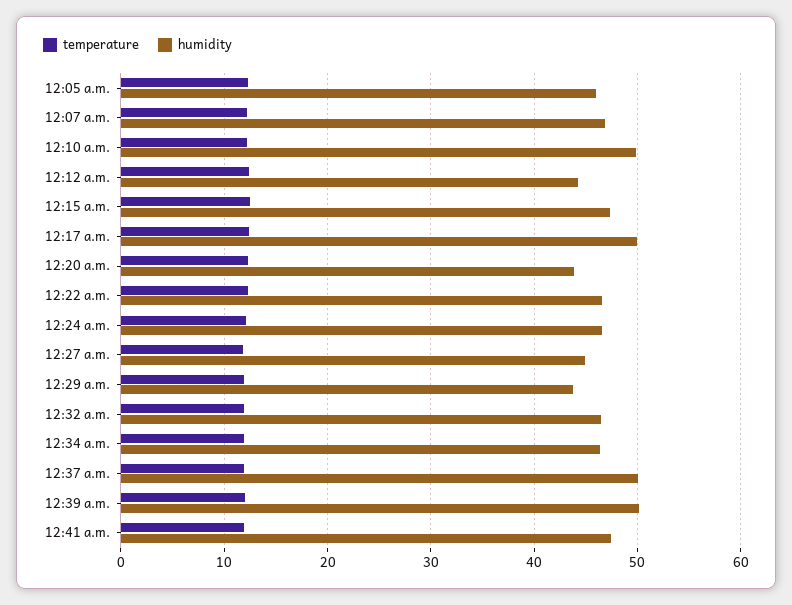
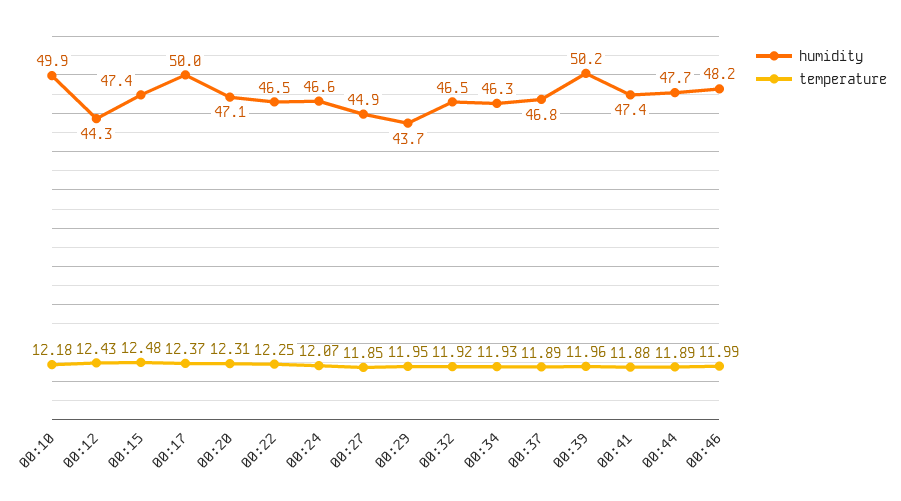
temperature, 12:05 a.m.: 12 -> none
humidity, 12:05 a.m.: 46 -> none
temperature, 12:07 a.m.: 12 -> none
humidity, 12:07 a.m.: 47 -> none
humidity, 12:20 a.m.: 44 -> 47.1
humidity, 12:37 a.m.: 50 -> 46.8
humidity, 00:44: none -> 47.7
temperature, 00:44: none -> 11.89
humidity, 00:46: none -> 48.2
temperature, 00:46: none -> 11.99

